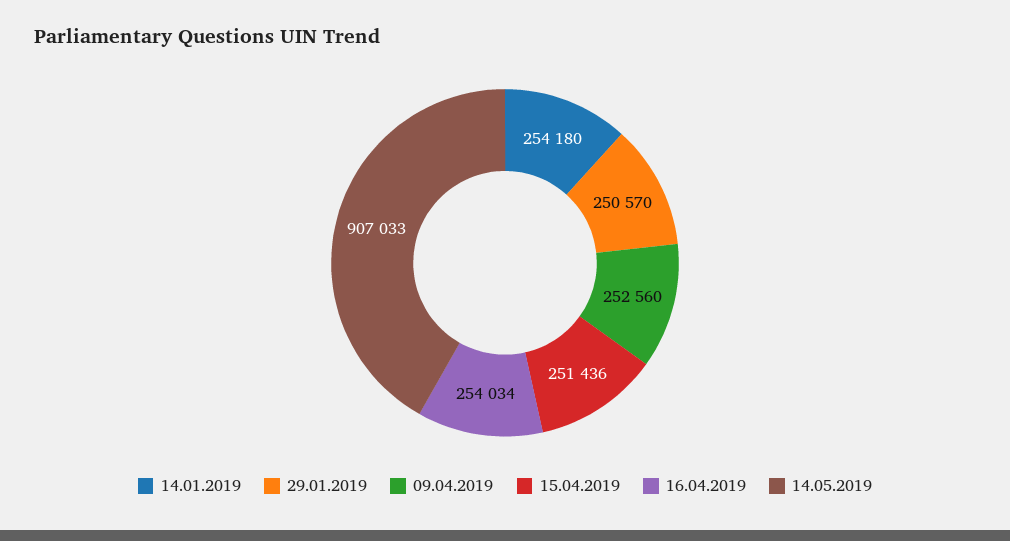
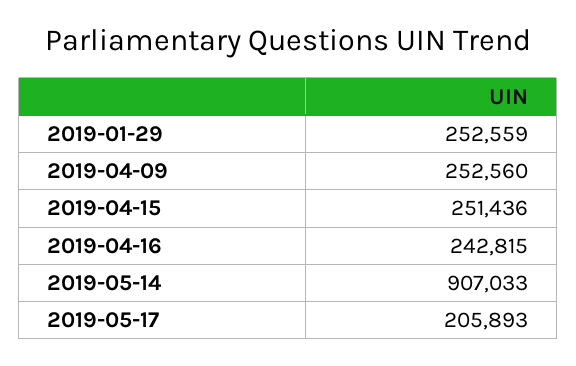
14.01.2019: 254180 -> none
29.01.2019: 250570 -> 252559
16.04.2019: 254034 -> 242815
2019-05-17: none -> 205893

